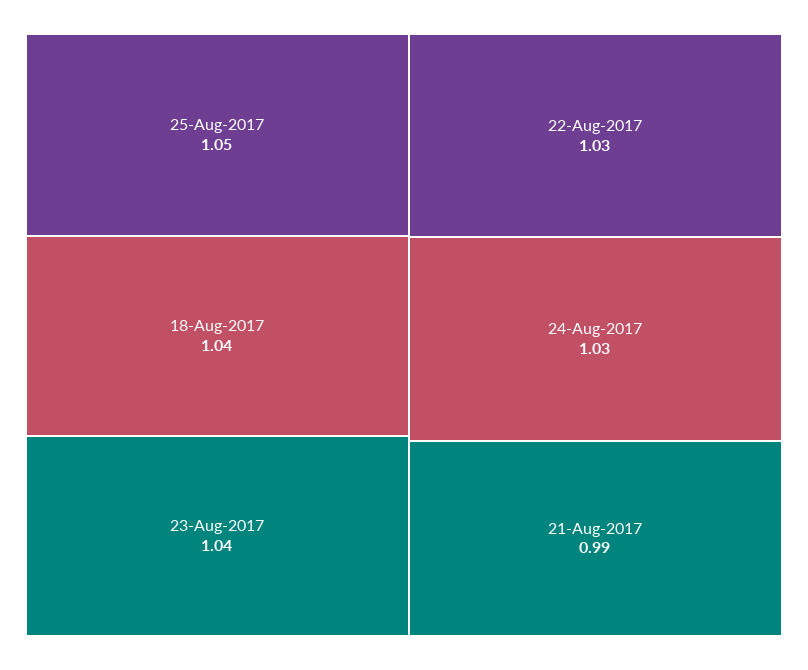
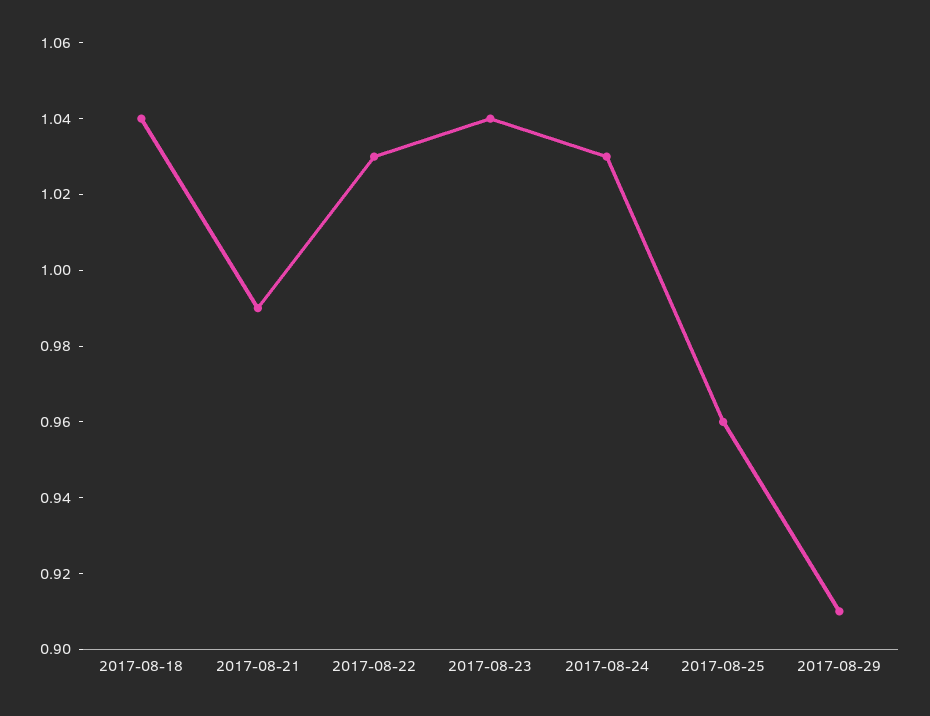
25-Aug-2017: 1.05 -> 0.96
2017-08-29: none -> 0.91

